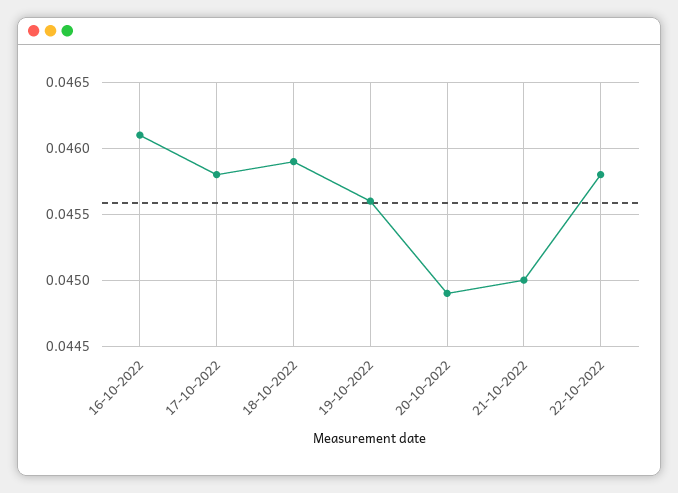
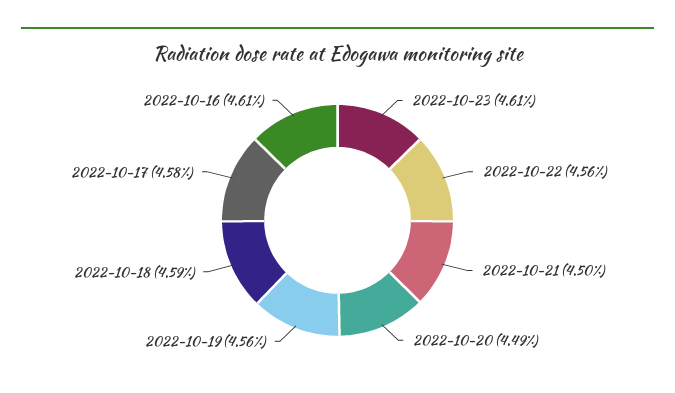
22-10-2022: 0.0458 -> 0.0456
2022-10-23: none -> 0.0461

